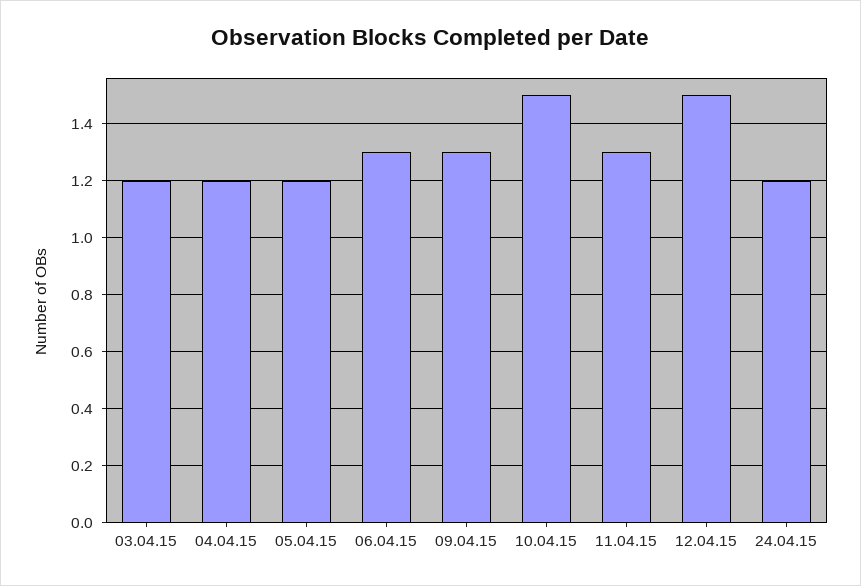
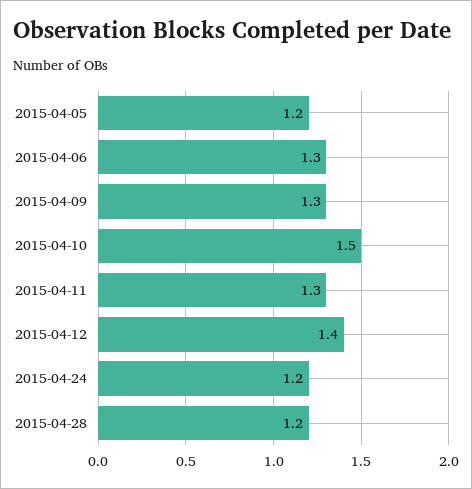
03.04.15: 1.2 -> none
04.04.15: 1.2 -> none
12.04.15: 1.5 -> 1.4
2015-04-28: none -> 1.2

